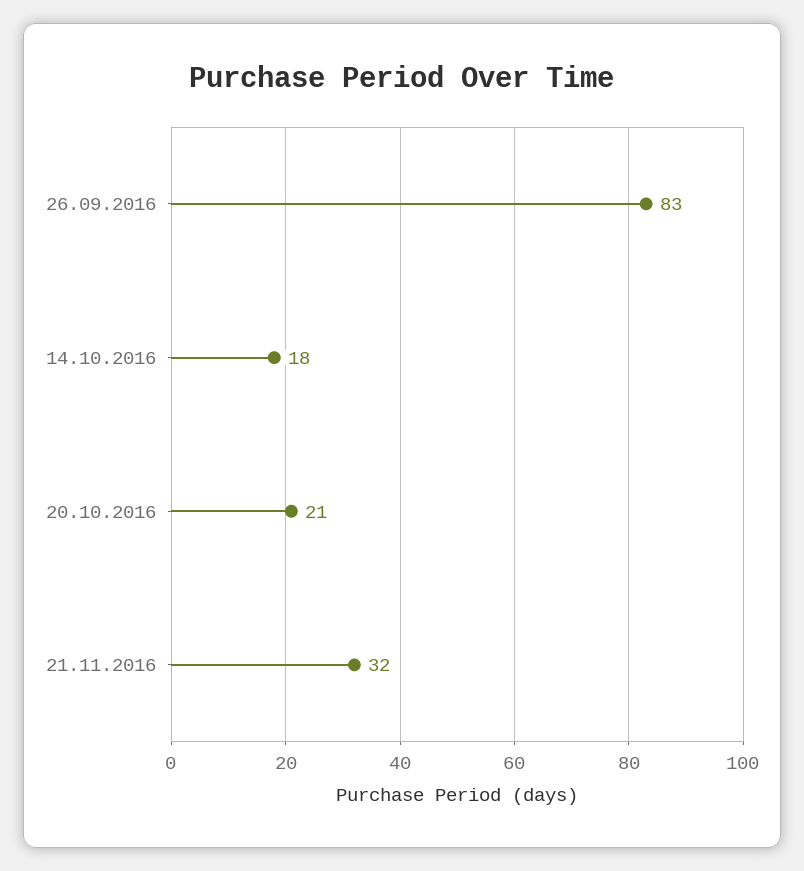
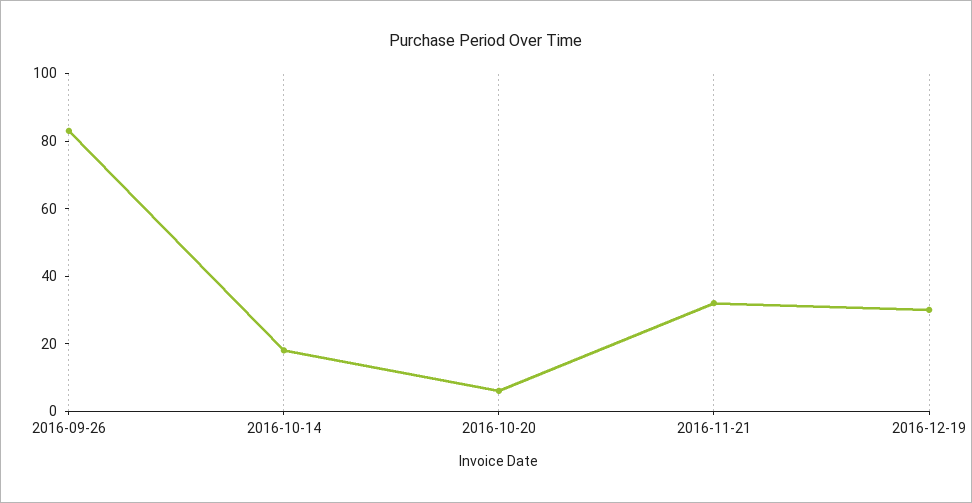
20.10.2016: 21 -> 5
2016-12-19: none -> 30

